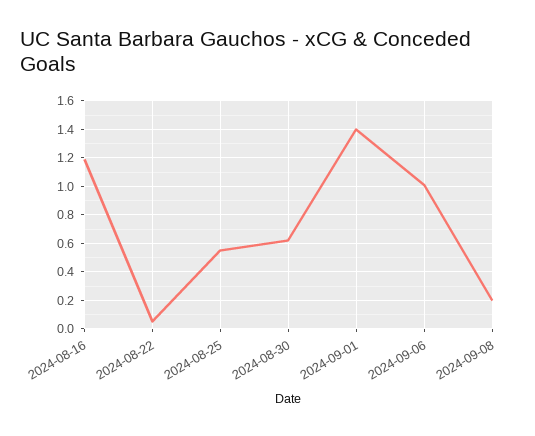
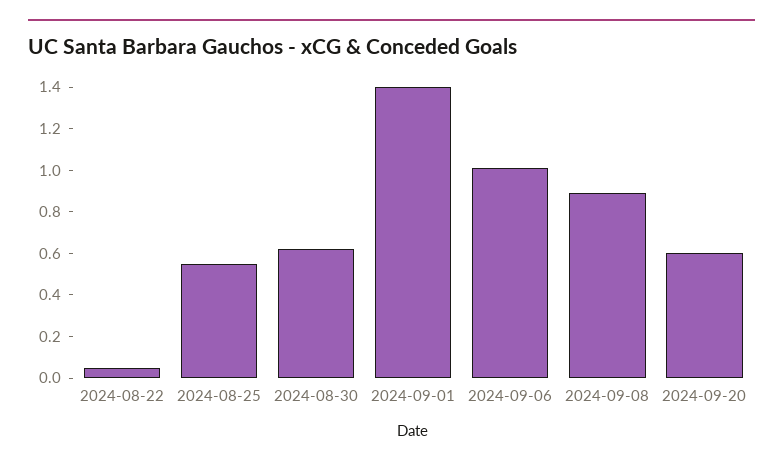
2024-08-16: 1.2 -> none
2024-09-08: 0.2 -> 0.9
2024-09-20: none -> 0.6

